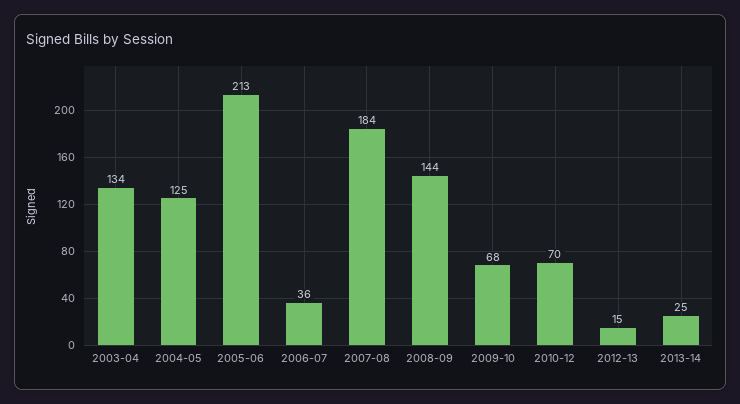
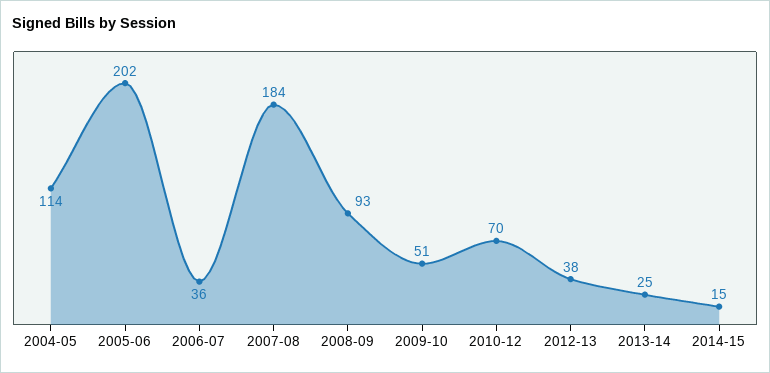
2003-04: 134 -> none
2004-05: 125 -> 114
2005-06: 213 -> 202
2008-09: 144 -> 93
2009-10: 68 -> 51
2012-13: 15 -> 38
2014-15: none -> 15

